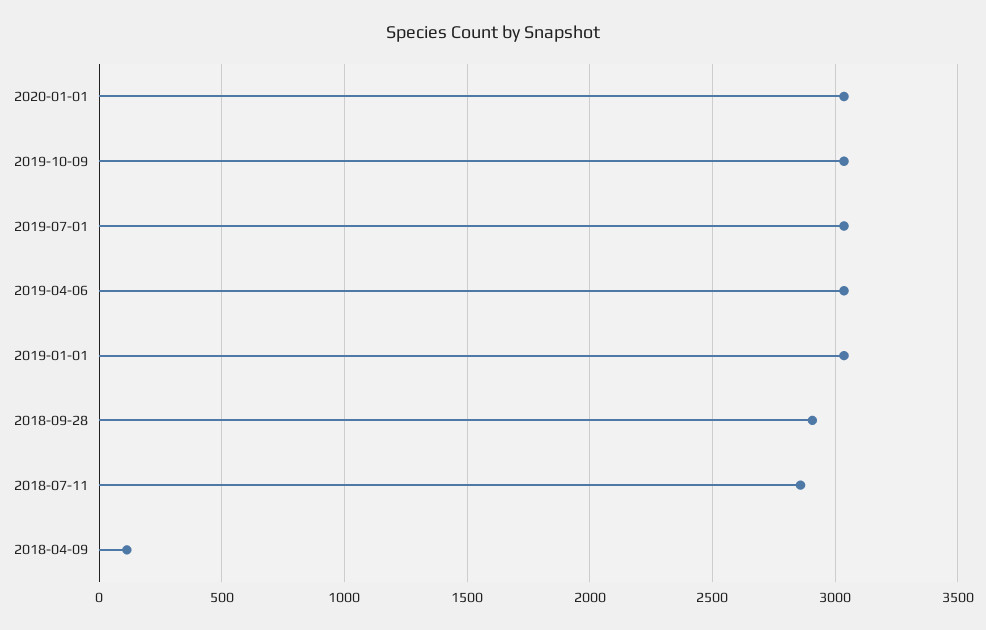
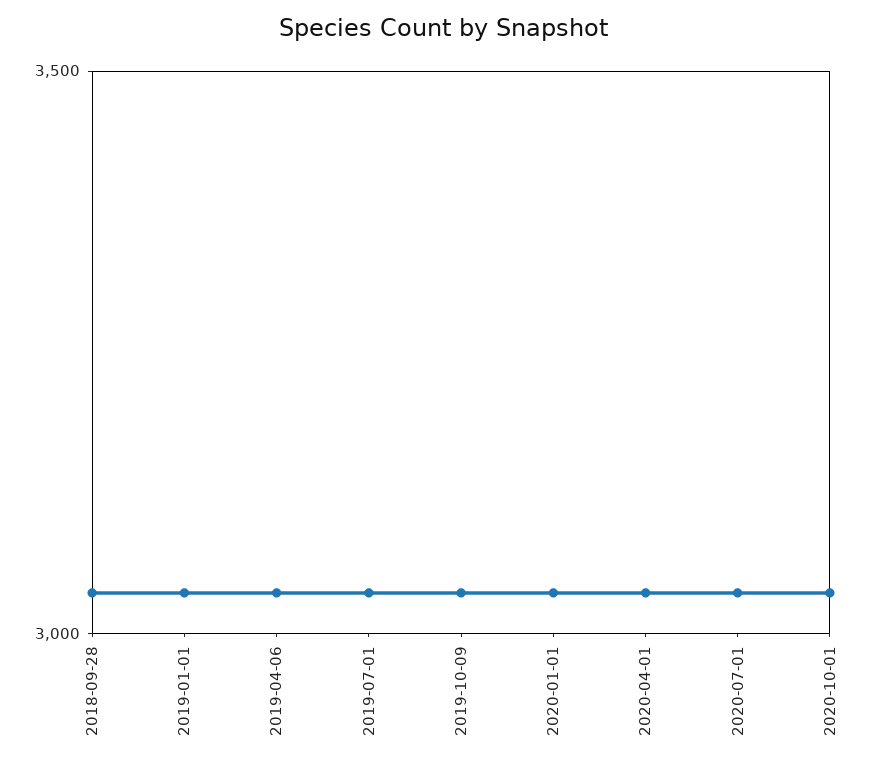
2018-09-28: 2900 -> 3050
2018-07-11: 2850 -> none
2018-04-09: 100 -> none
2020-04-01: none -> 3050
2020-07-01: none -> 3050
2020-10-01: none -> 3050

